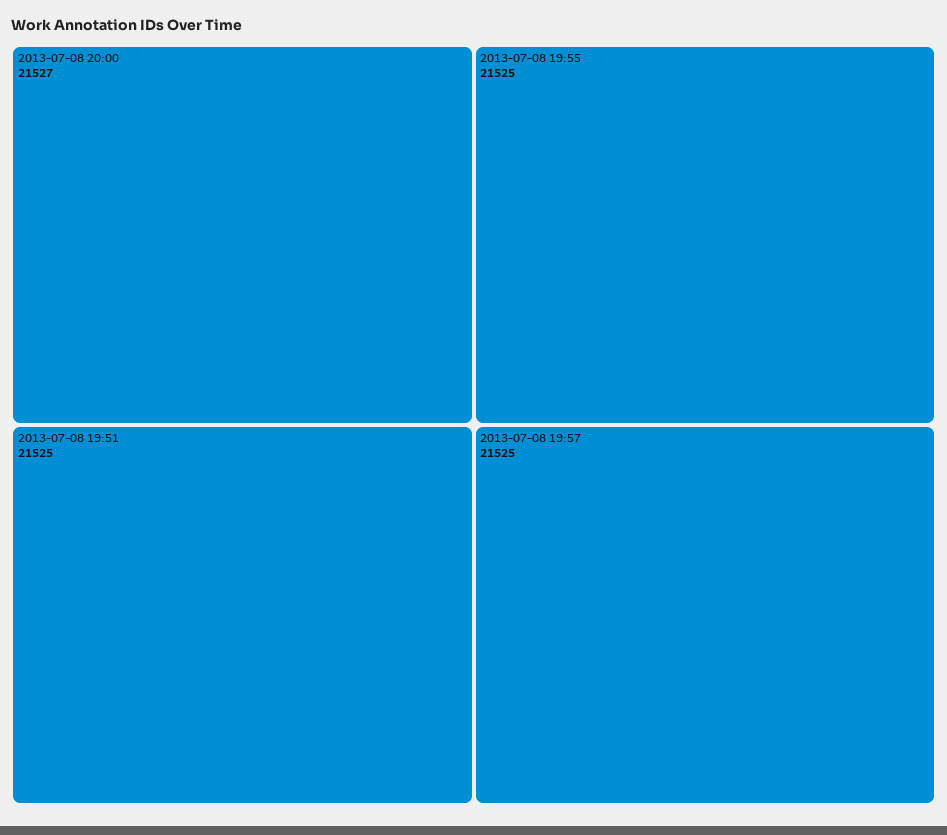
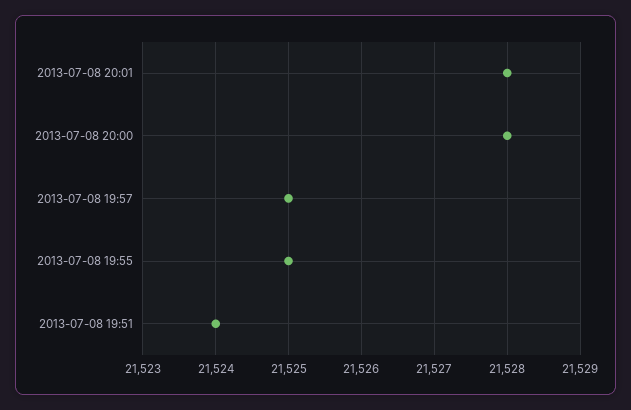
2013-07-08 20:00: 21527 -> 21528
2013-07-08 19:51: 21525 -> 21524
2013-07-08 20:01: none -> 21528

